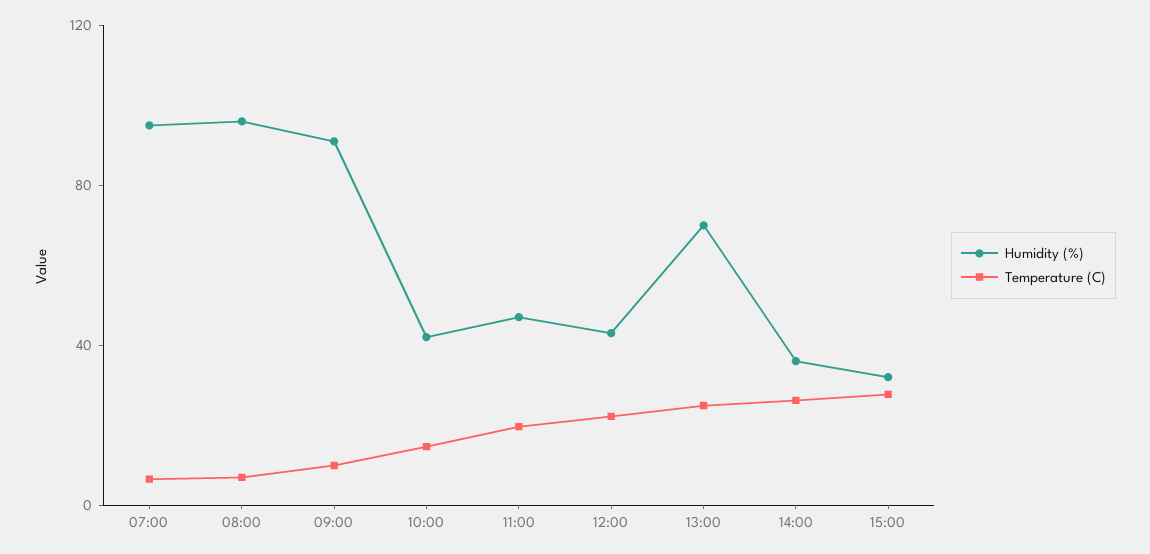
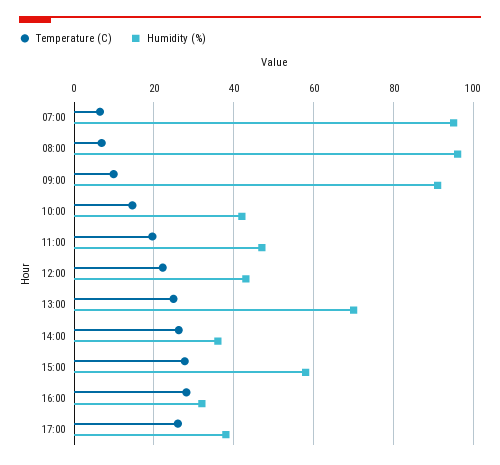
Humidity (%), 15:00: 30 -> 58
Temperature (C), 16:00: none -> 28
Humidity (%), 16:00: none -> 32
Temperature (C), 17:00: none -> 26
Humidity (%), 17:00: none -> 38

